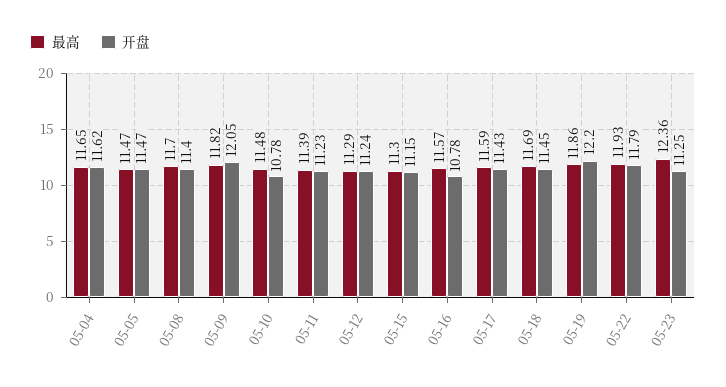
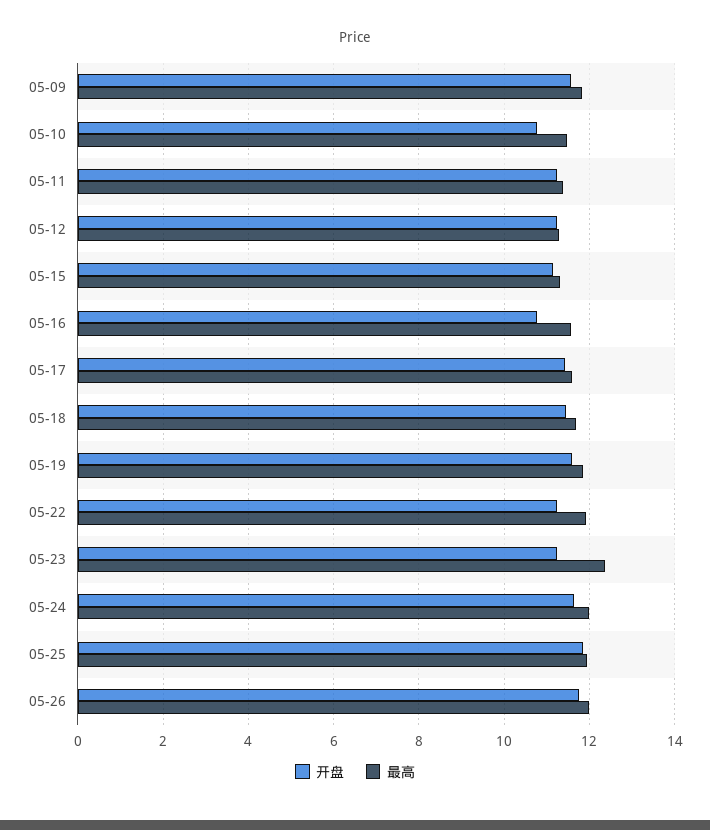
最高, 05-04: 11.65 -> none
开盘, 05-04: 11.62 -> none
最高, 05-05: 11.47 -> none
开盘, 05-05: 11.47 -> none
最高, 05-08: 11.7 -> none
开盘, 05-08: 11.4 -> none
开盘, 05-09: 12.05 -> 11.6
开盘, 05-19: 12.2 -> 11.6
开盘, 05-22: 11.79 -> 11.2
开盘, 05-24: none -> 11.6
最高, 05-24: none -> 12
开盘, 05-25: none -> 11.8
最高, 05-25: none -> 12
开盘, 05-26: none -> 11.8
最高, 05-26: none -> 12

